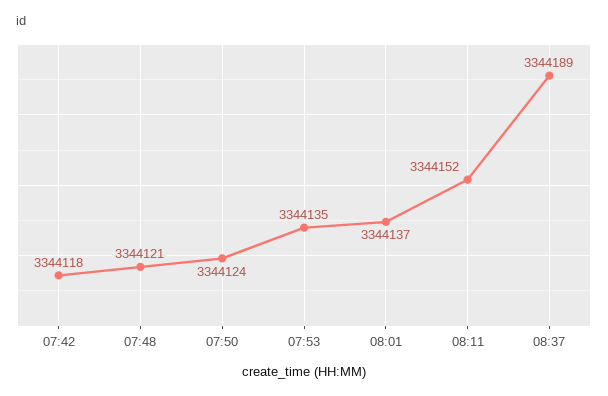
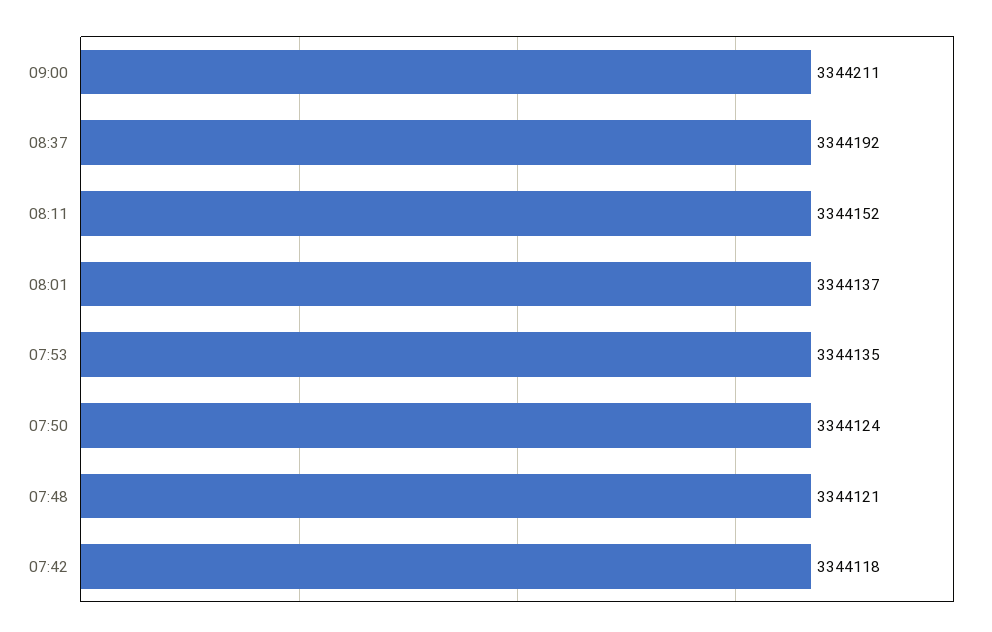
08:37: 3344189 -> 3344192
09:00: none -> 3344211

